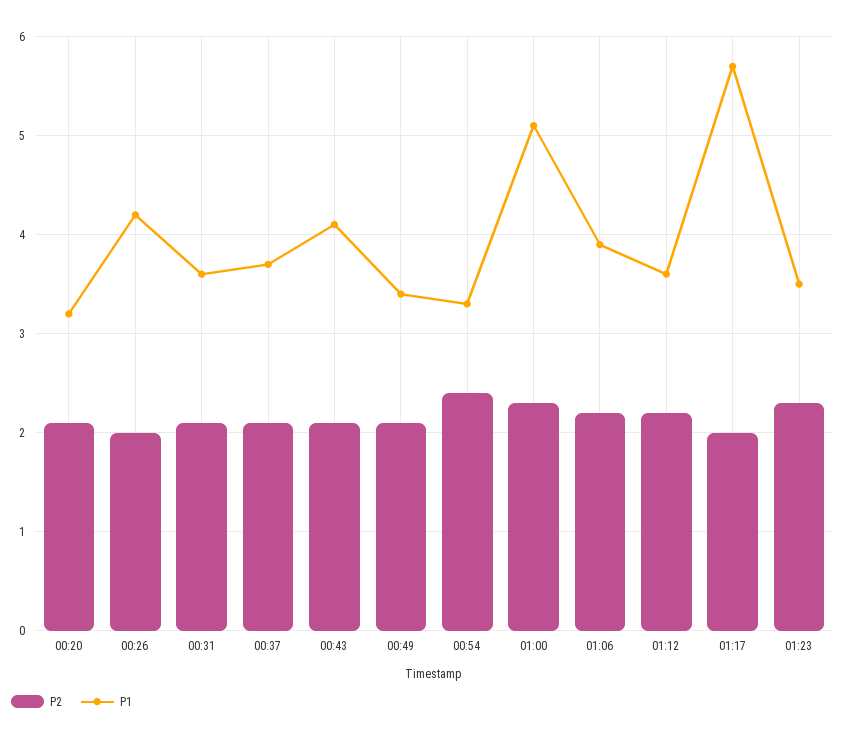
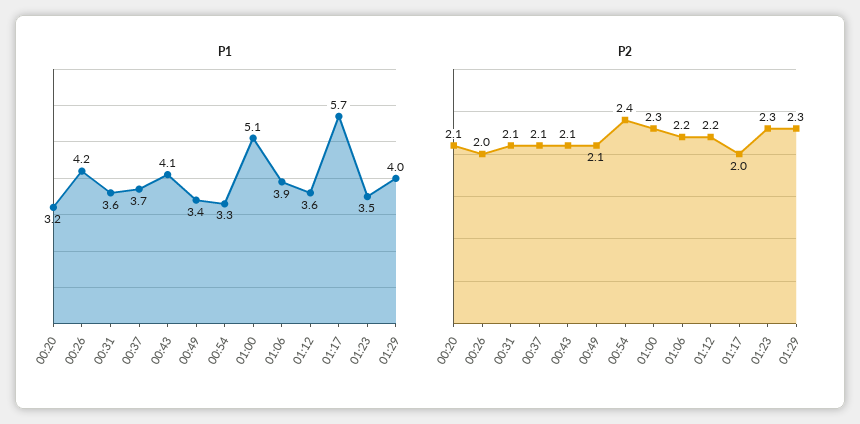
P1, 01:29: none -> 4
P2, 01:29: none -> 2.3

